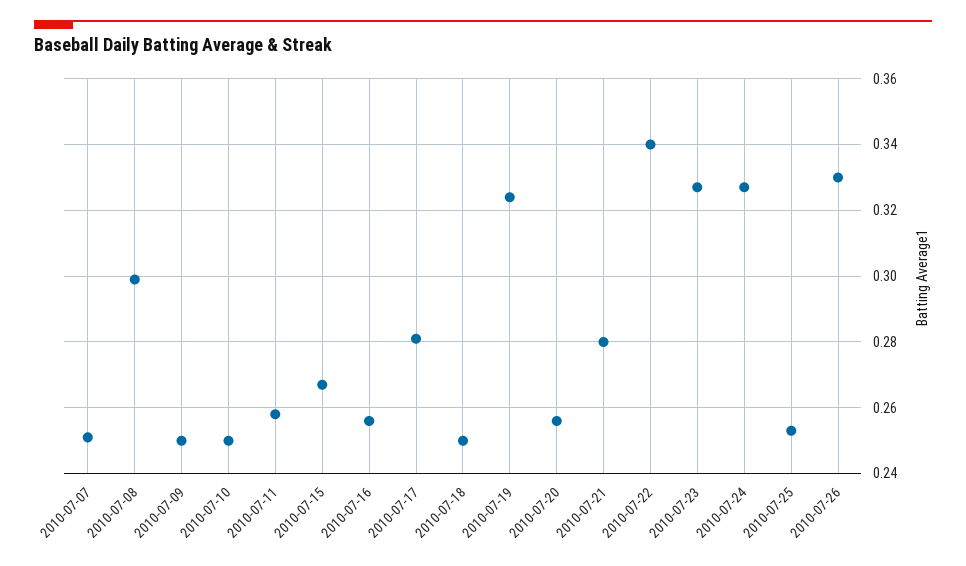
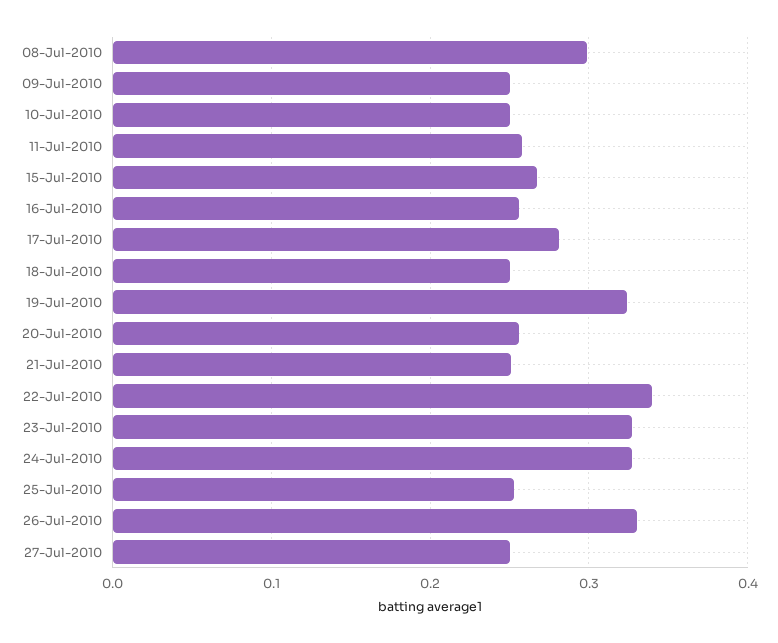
2010-07-07: 0.25 -> none
2010-07-21: 0.28 -> 0.25
27-Jul-2010: none -> 0.25

